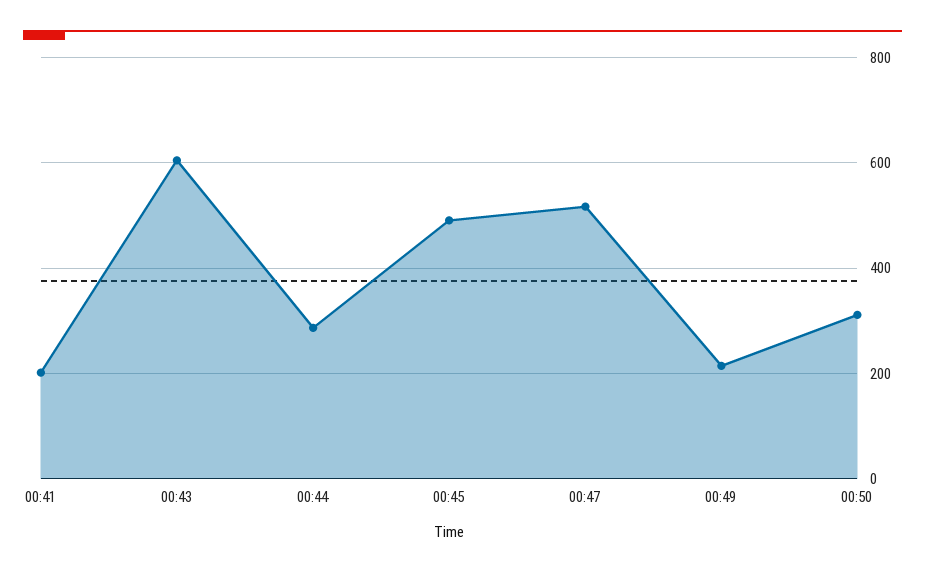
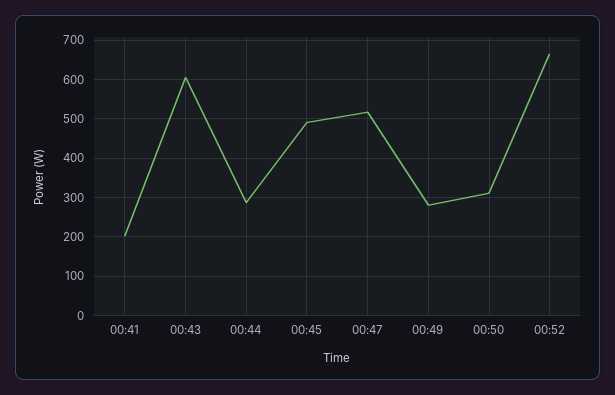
00:49: 220 -> 280
00:52: none -> 660

